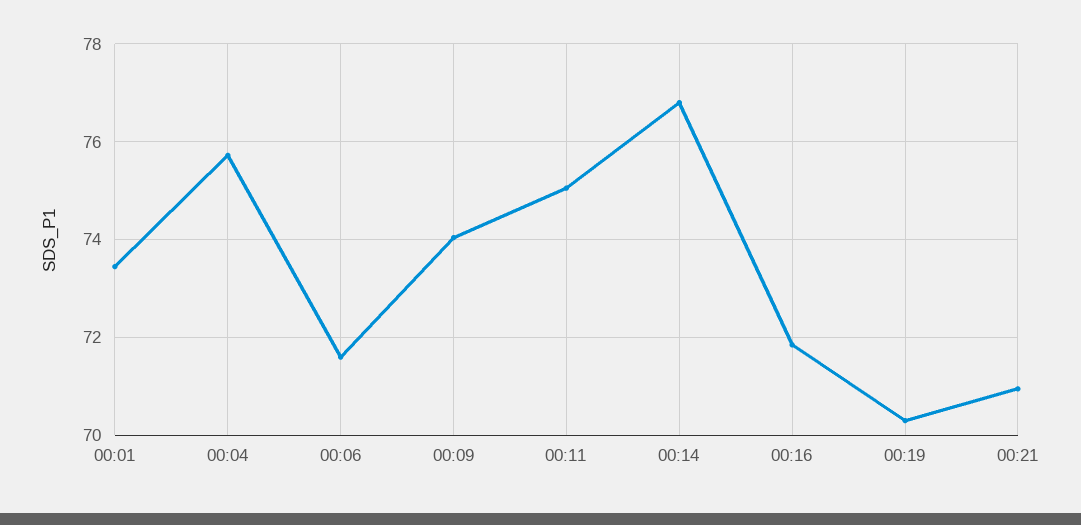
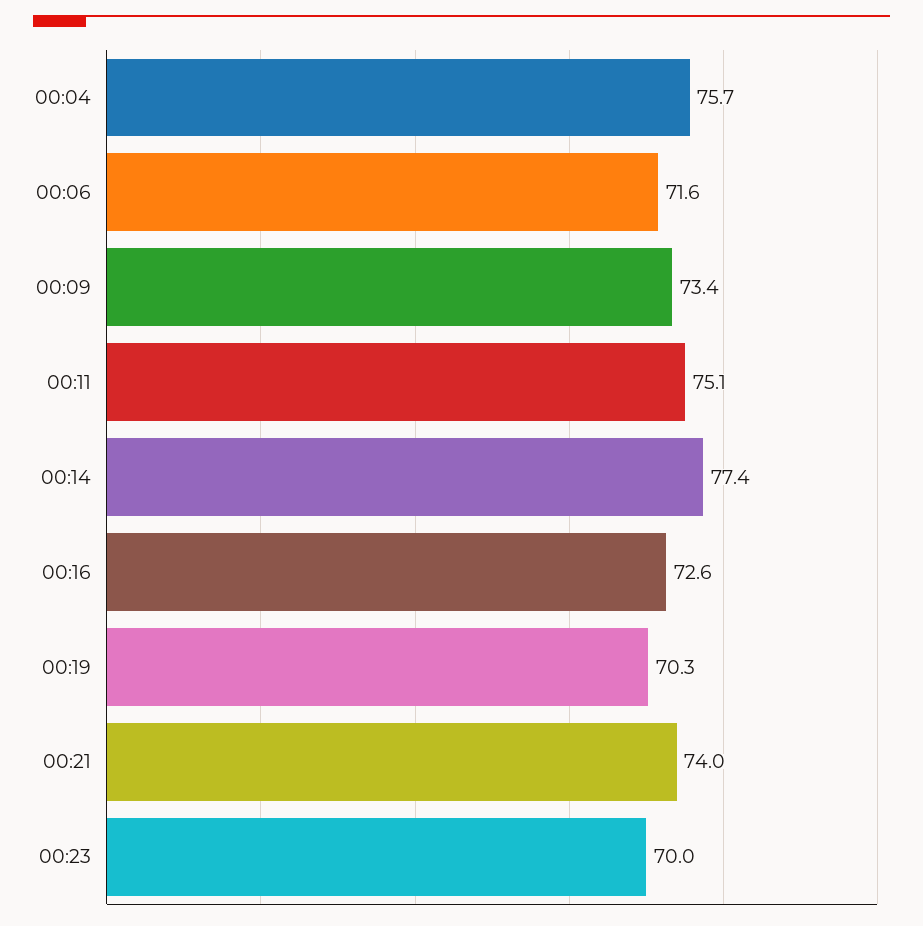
00:01: 73.4 -> none
00:09: 74 -> 73.4
00:14: 76.8 -> 77.4
00:16: 71.8 -> 72.6
00:21: 71 -> 74
00:23: none -> 70

